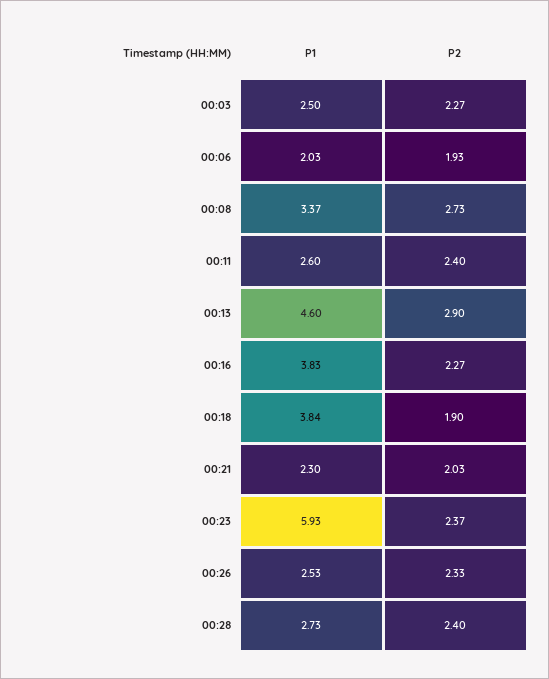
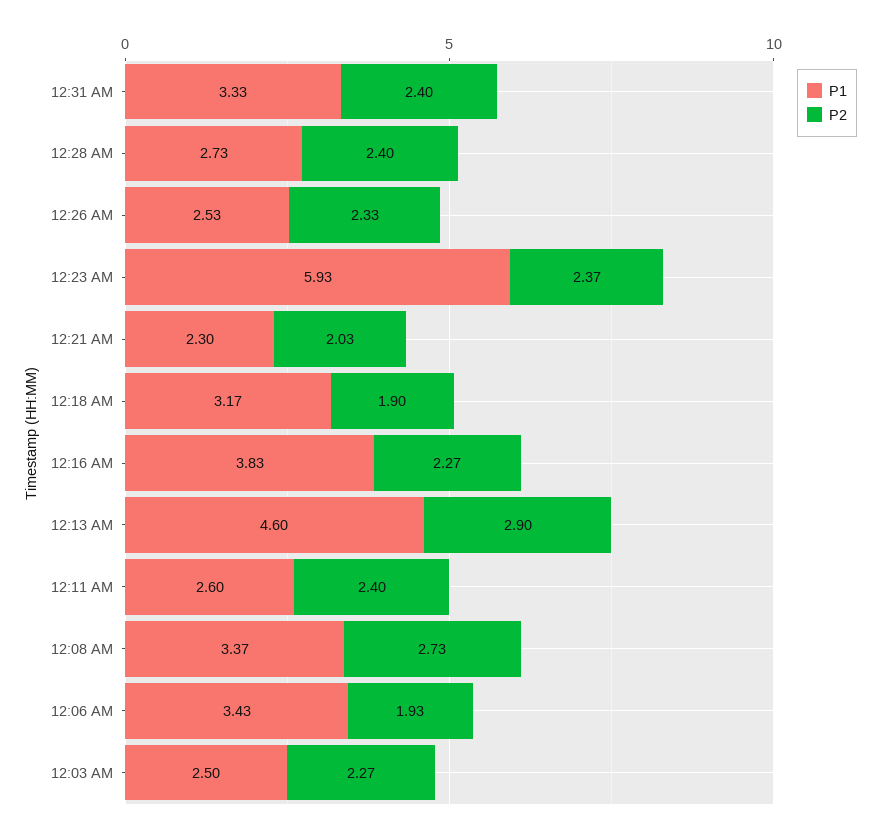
P1, 00:06: 2.03 -> 3.43
P1, 00:18: 3.84 -> 3.17
P1, 12:31 AM: none -> 3.33
P2, 12:31 AM: none -> 2.4

